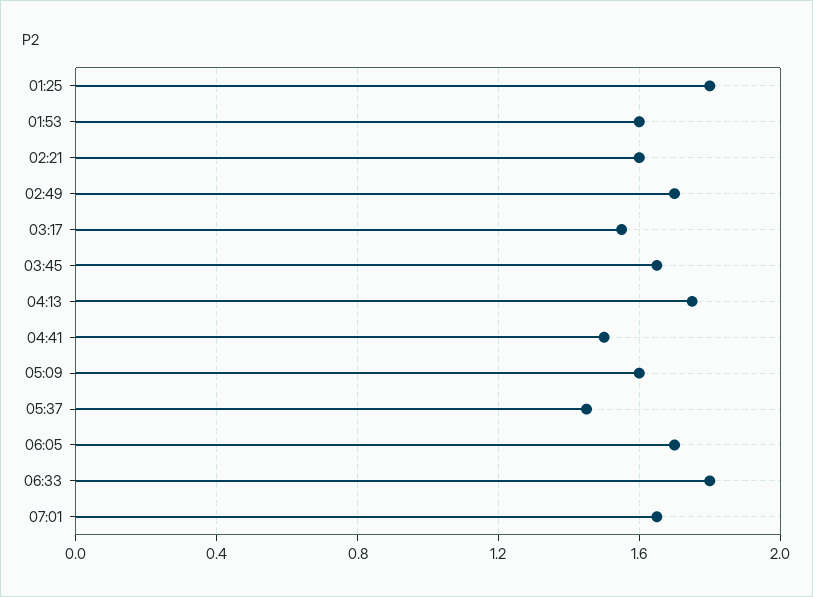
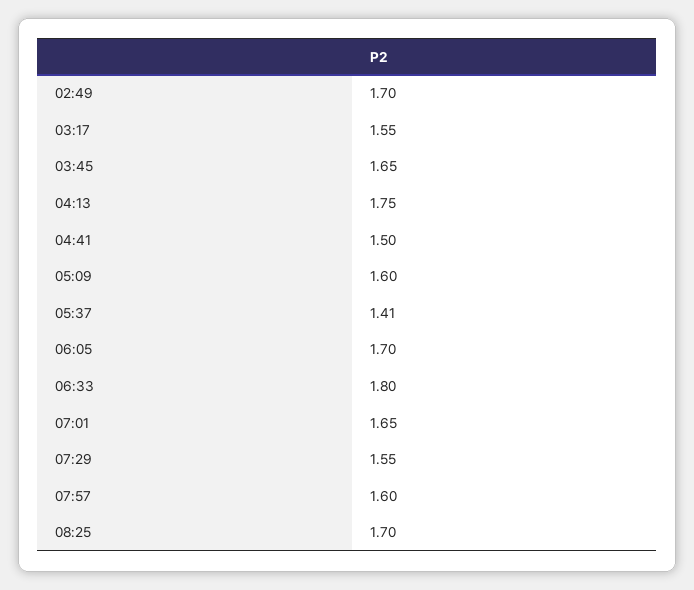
01:25: 1.8 -> none
01:53: 1.6 -> none
02:21: 1.6 -> none
05:37: 1.45 -> 1.41
07:29: none -> 1.55
07:57: none -> 1.6
08:25: none -> 1.7

